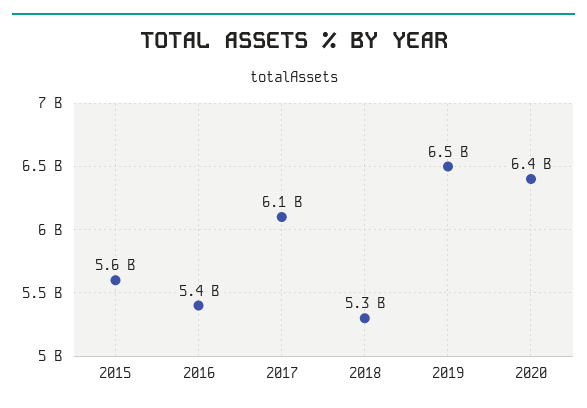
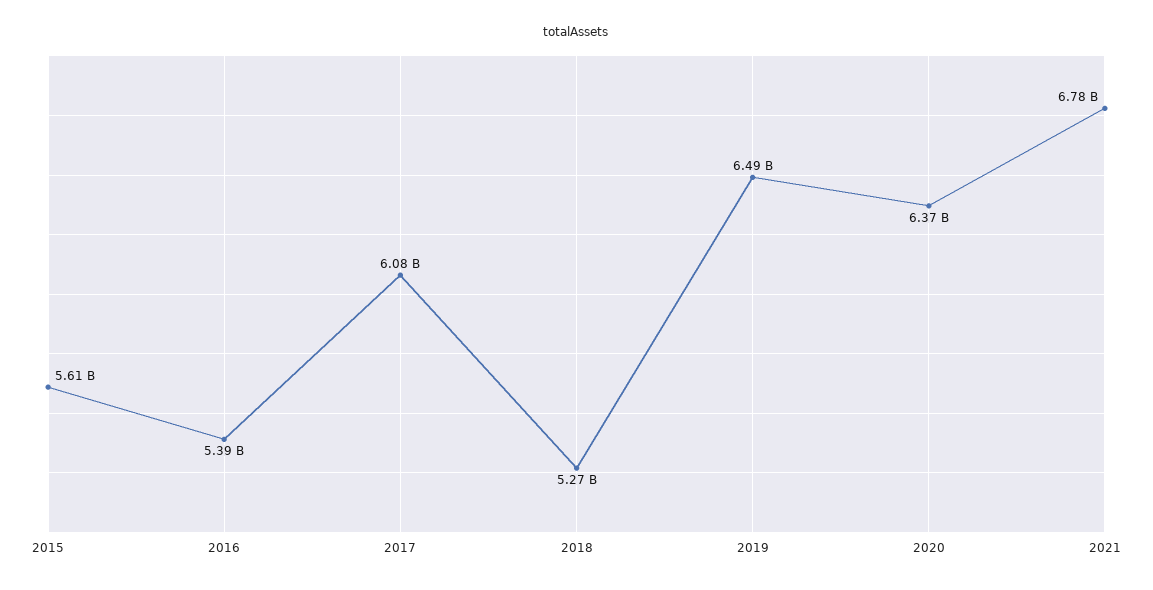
2021: none -> 6780000000

